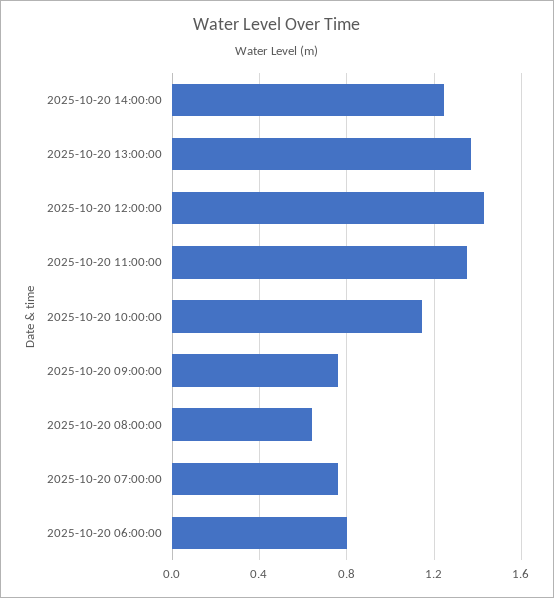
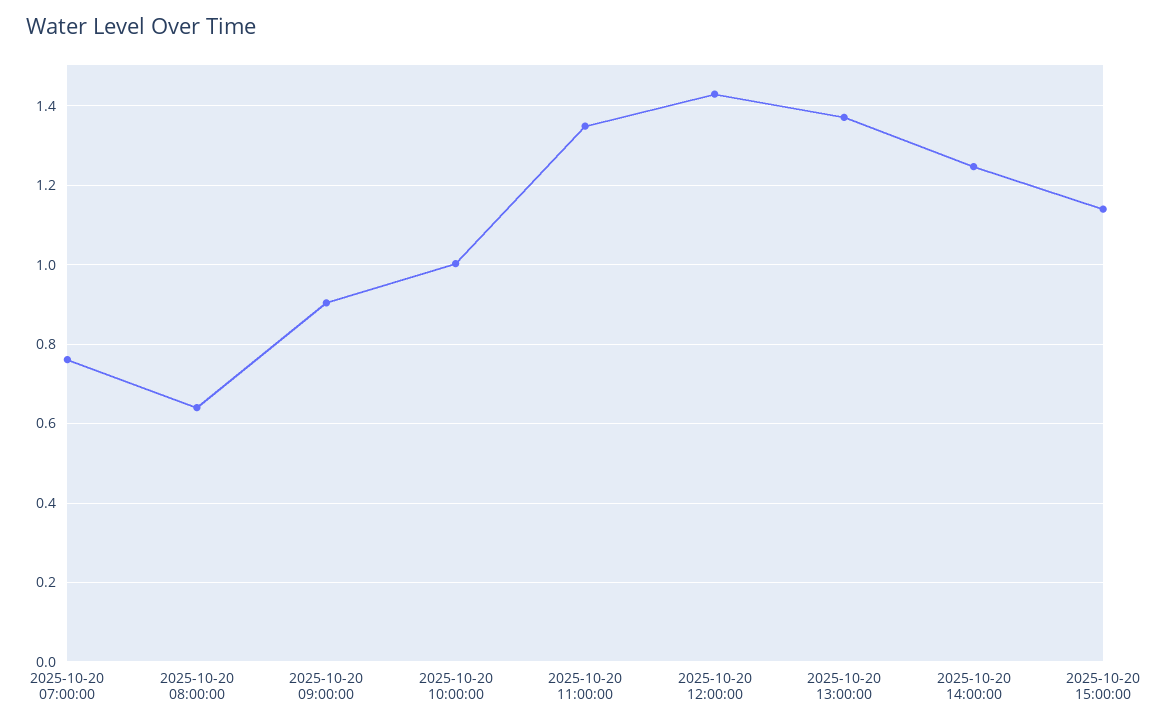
2025-10-20 10:00:00: 1.15 -> 1
2025-10-20 09:00:00: 0.75 -> 0.9
2025-10-20 06:00:00: 0.8 -> none
2025-10-20 15:00:00: none -> 1.14

